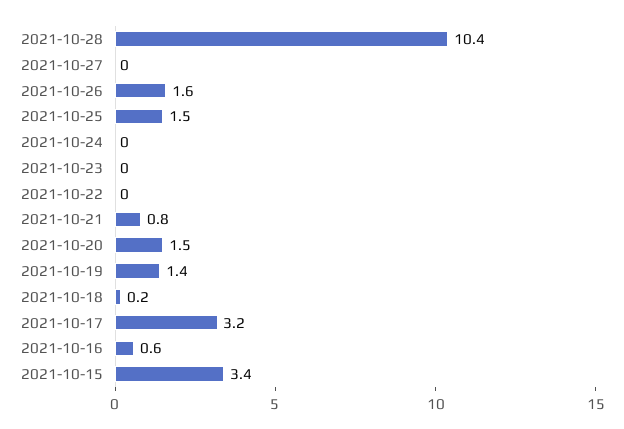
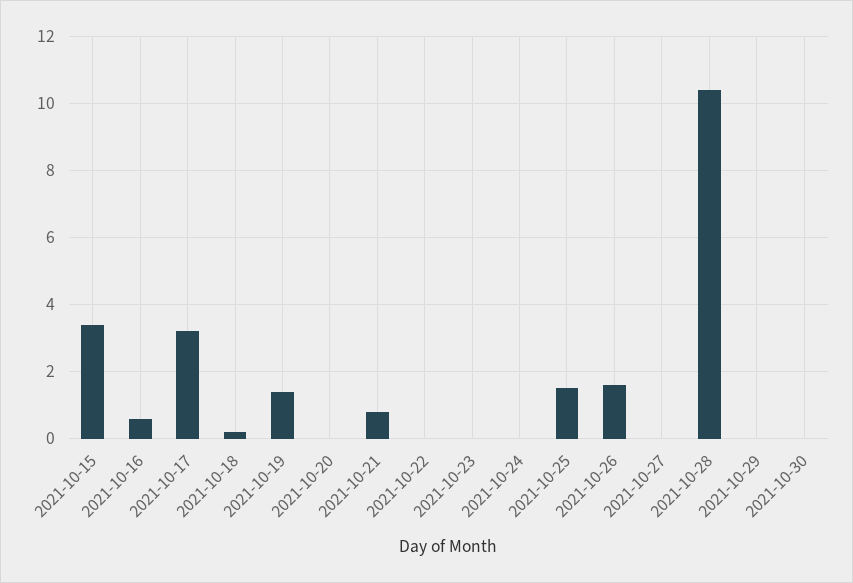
2021-10-20: 1.5 -> 0
2021-10-29: none -> 0
2021-10-30: none -> 0

